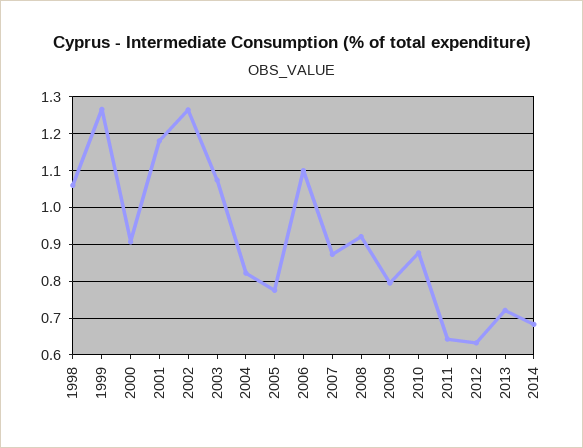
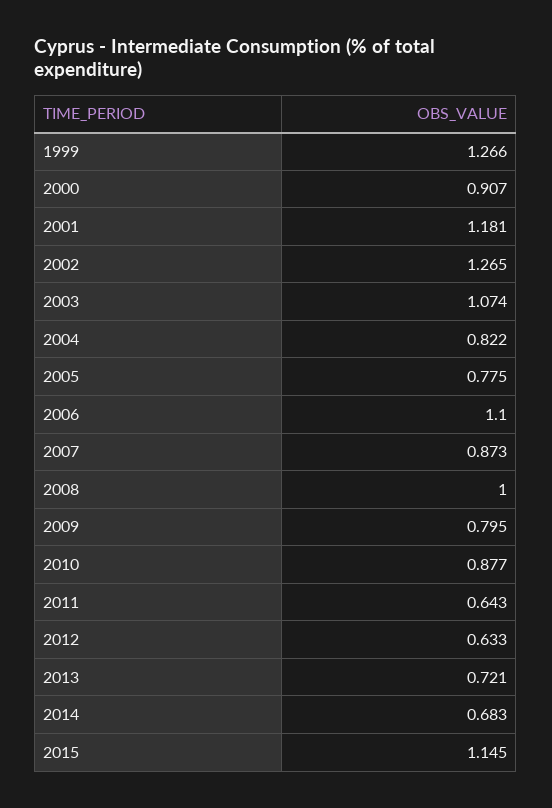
1998: 1.06 -> none
2008: 0.92 -> 1
2015: none -> 1.145

